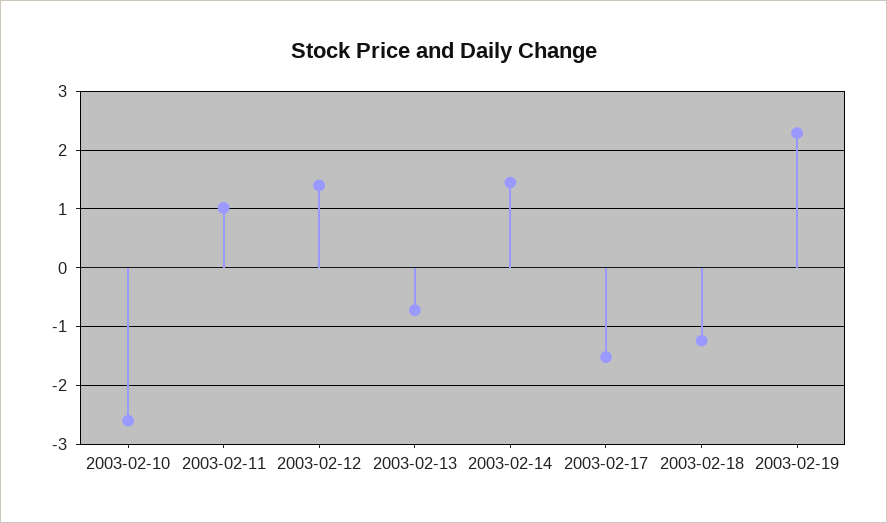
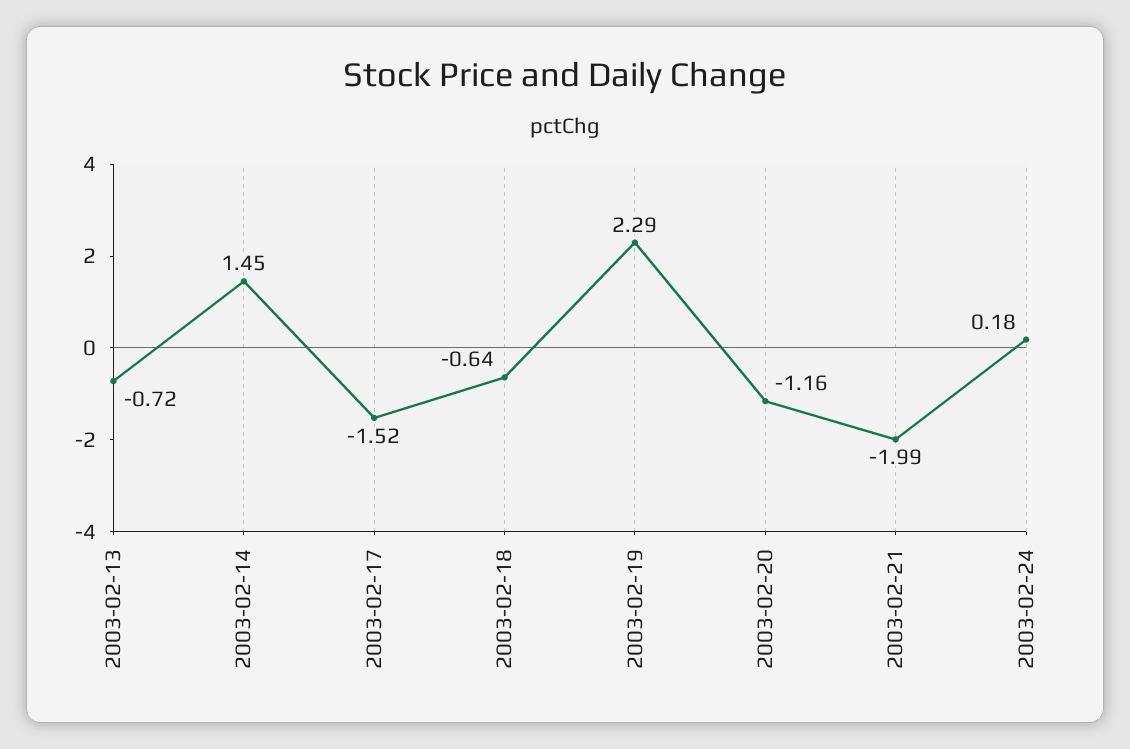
2003-02-10: -2.6 -> none
2003-02-11: 1 -> none
2003-02-12: 1.4 -> none
2003-02-18: -1.2 -> -0.64
2003-02-20: none -> -1.16
2003-02-21: none -> -1.99
2003-02-24: none -> 0.18

